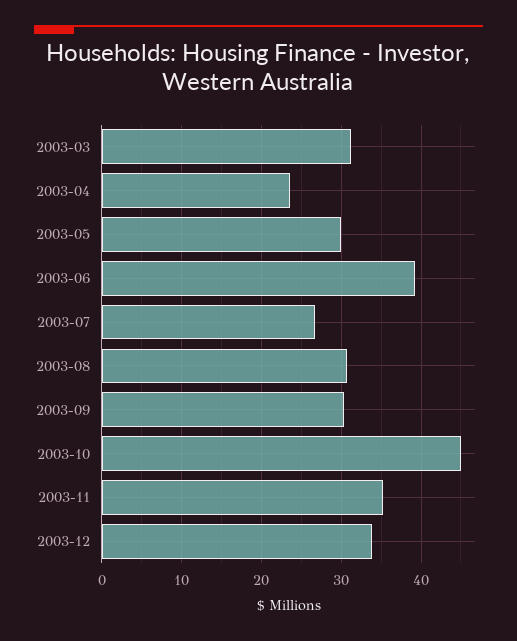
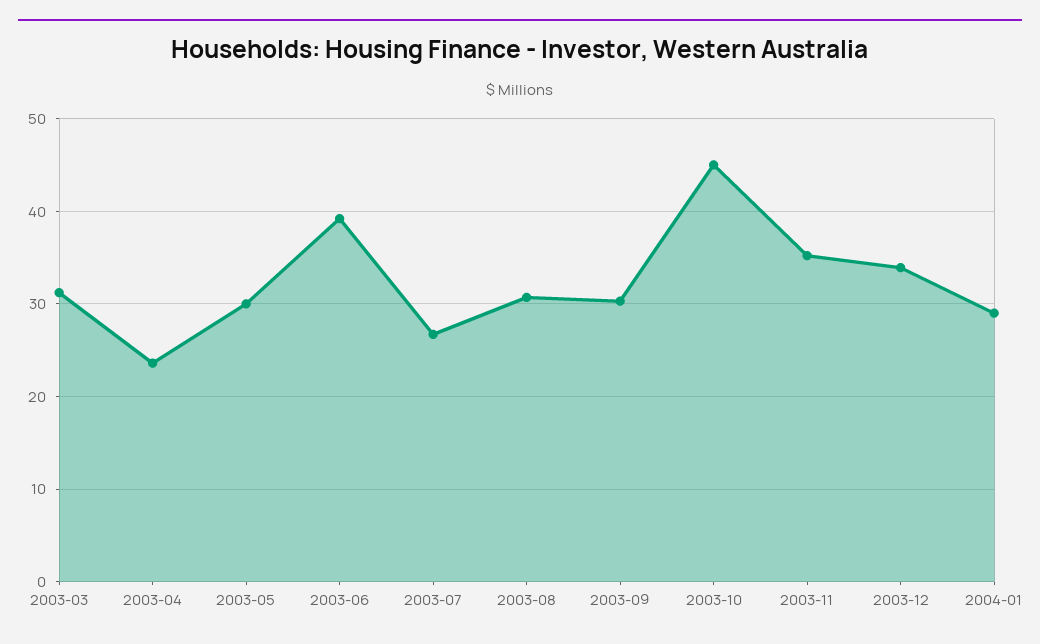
2004-01: none -> 29

